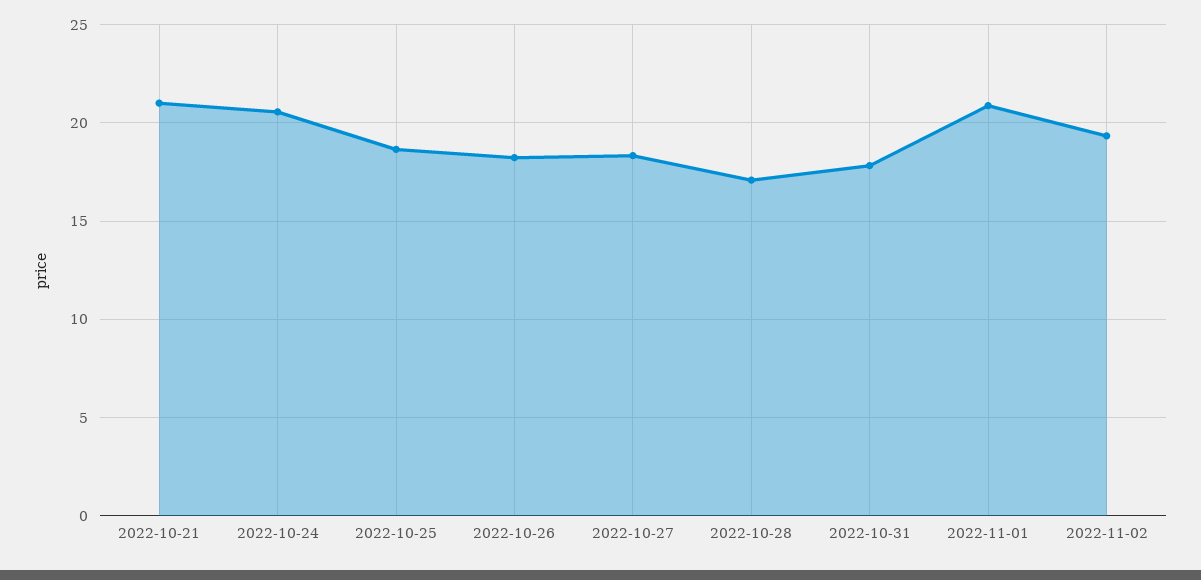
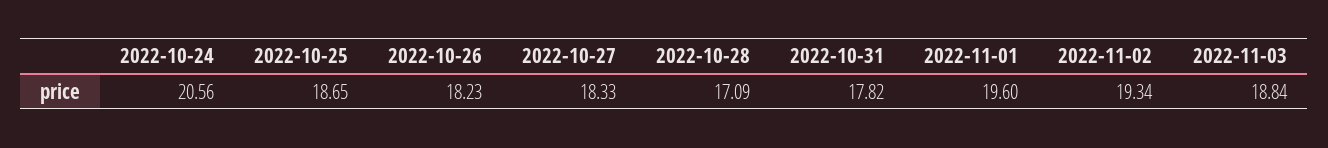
2022-10-21: 21 -> none
2022-11-01: 21 -> 19.6
2022-11-03: none -> 18.84

